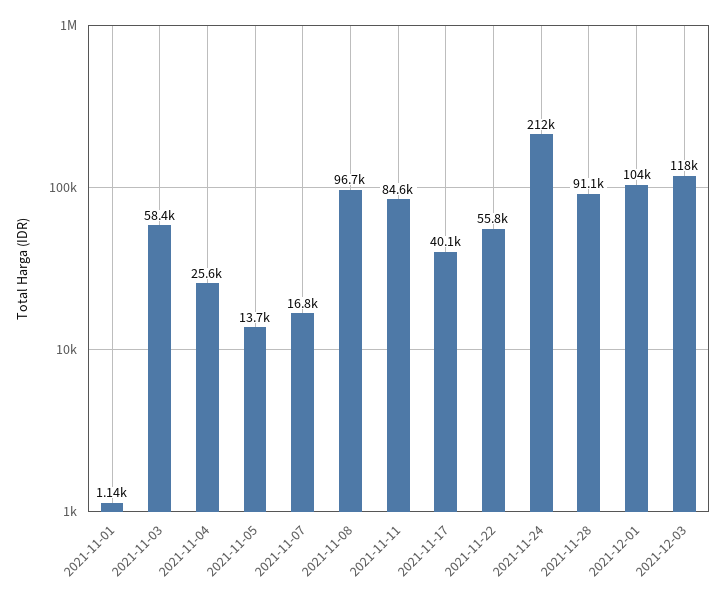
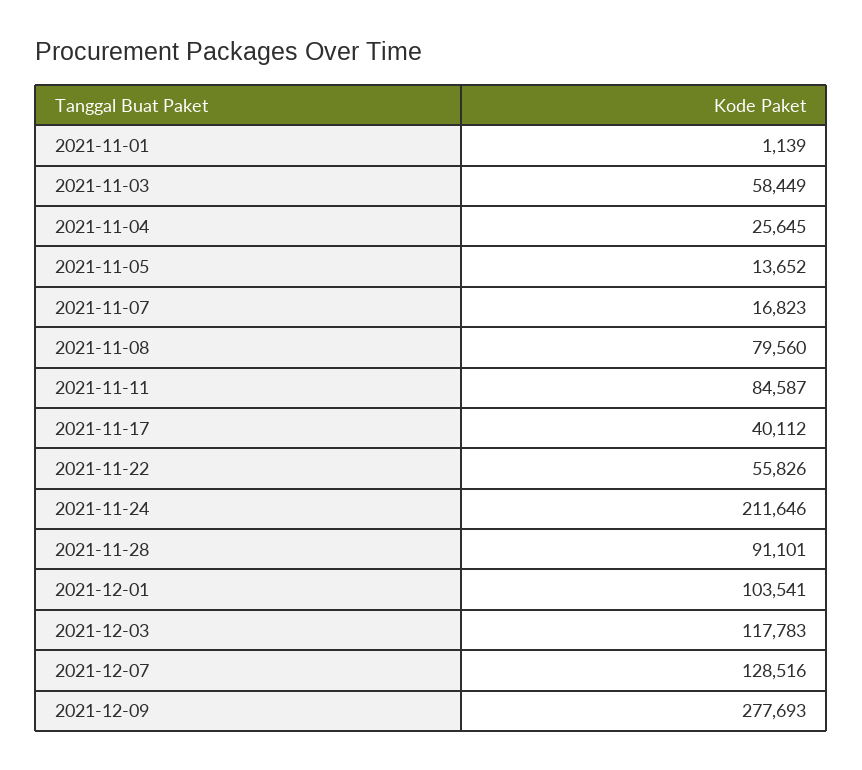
2021-11-08: 96700 -> 79560
2021-12-07: none -> 128516
2021-12-09: none -> 277693

